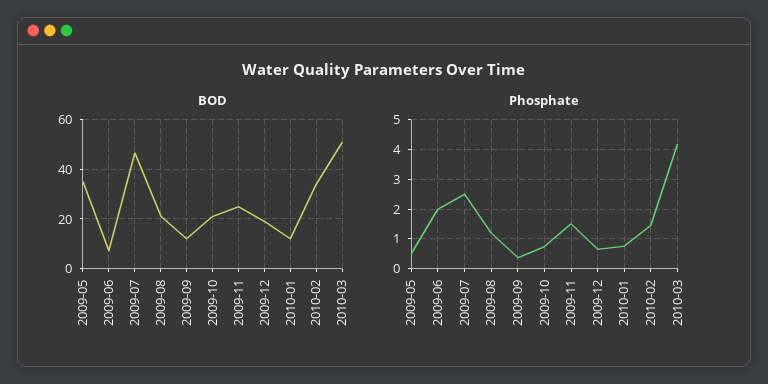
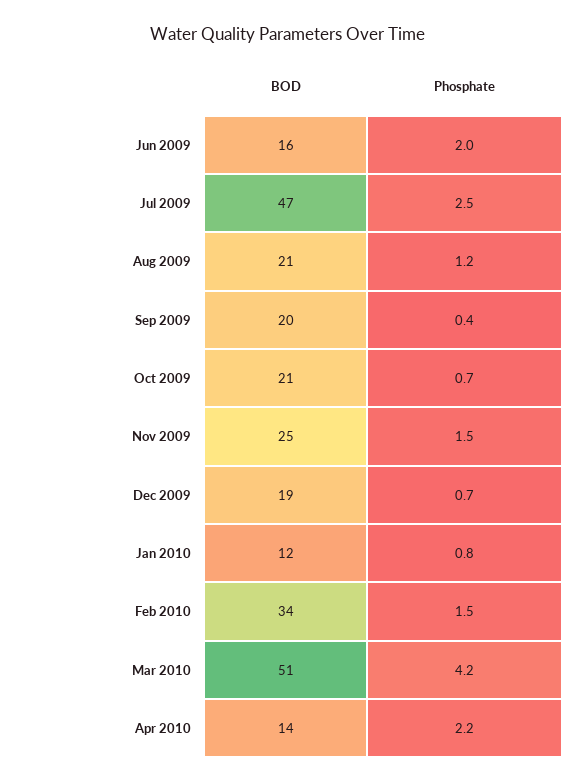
BOD, 2009-05: 35 -> none
BOD, 2009-06: 7.5 -> 16
BOD, 2009-09: 12.5 -> 20
Phosphate, 2009-05: 0.5 -> none
BOD, Apr 2010: none -> 14
Phosphate, Apr 2010: none -> 2.2

